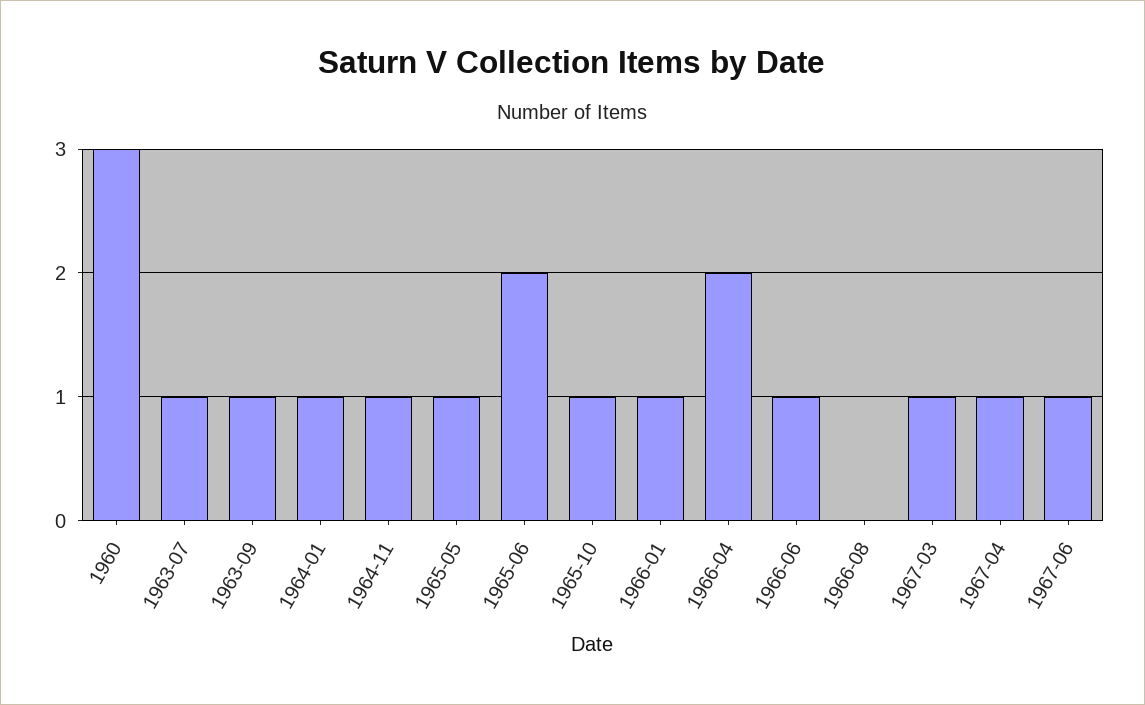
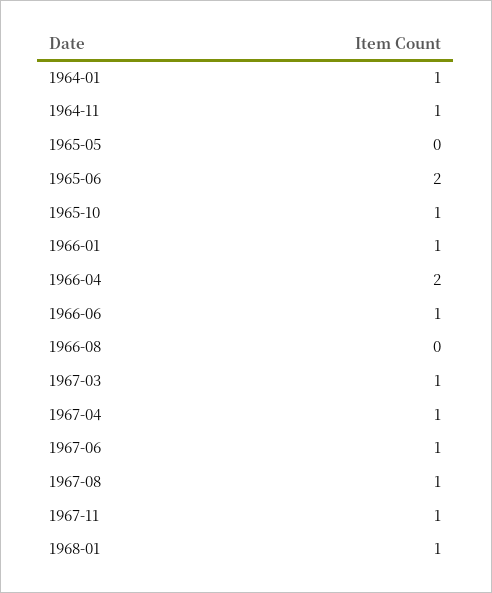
1960: 3 -> none
1963-07: 1 -> none
1963-09: 1 -> none
1965-05: 1 -> 0
1967-08: none -> 1
1967-11: none -> 1
1968-01: none -> 1

